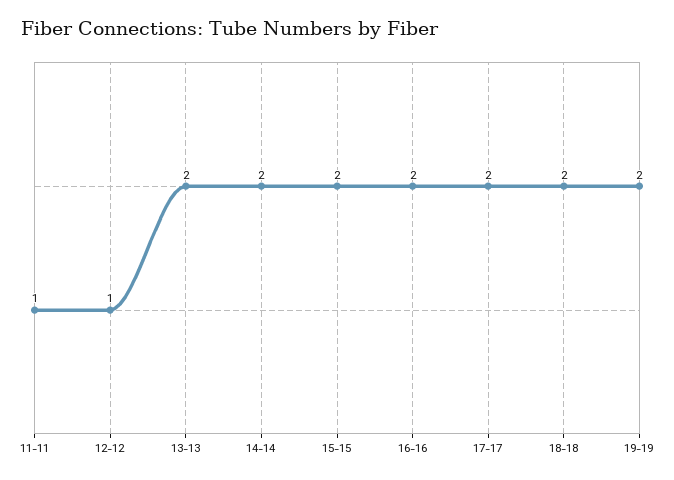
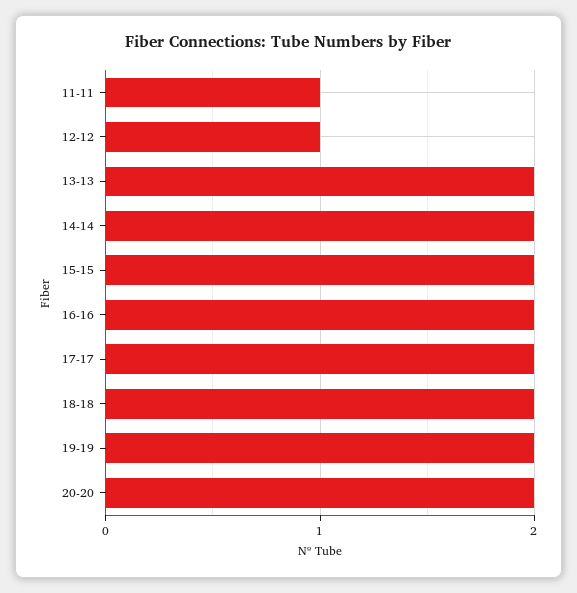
20-20: none -> 2

